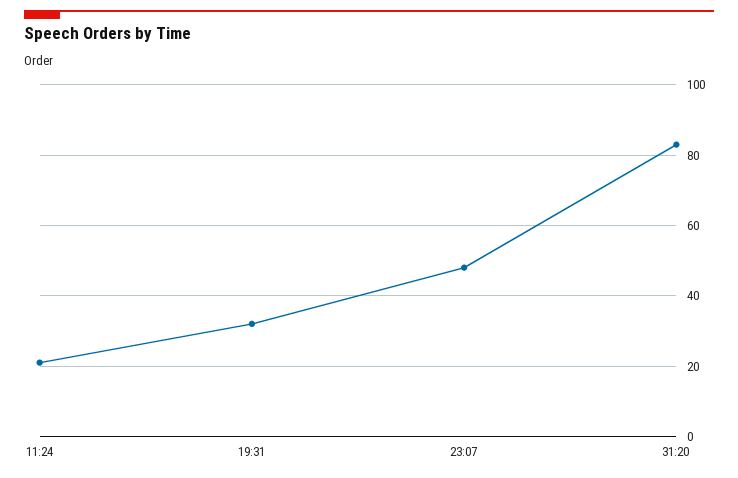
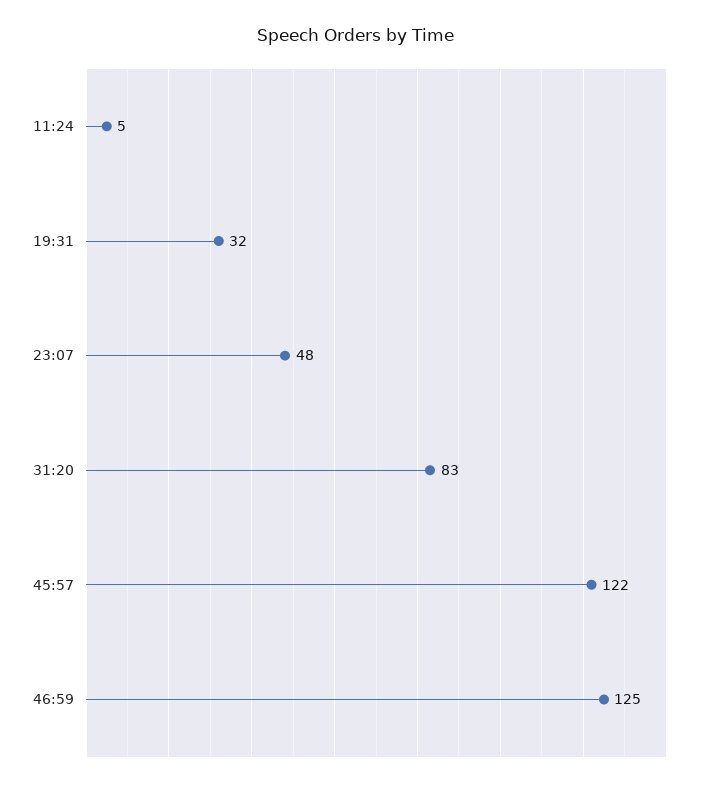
11:24: 20 -> 5
45:57: none -> 122
46:59: none -> 125

